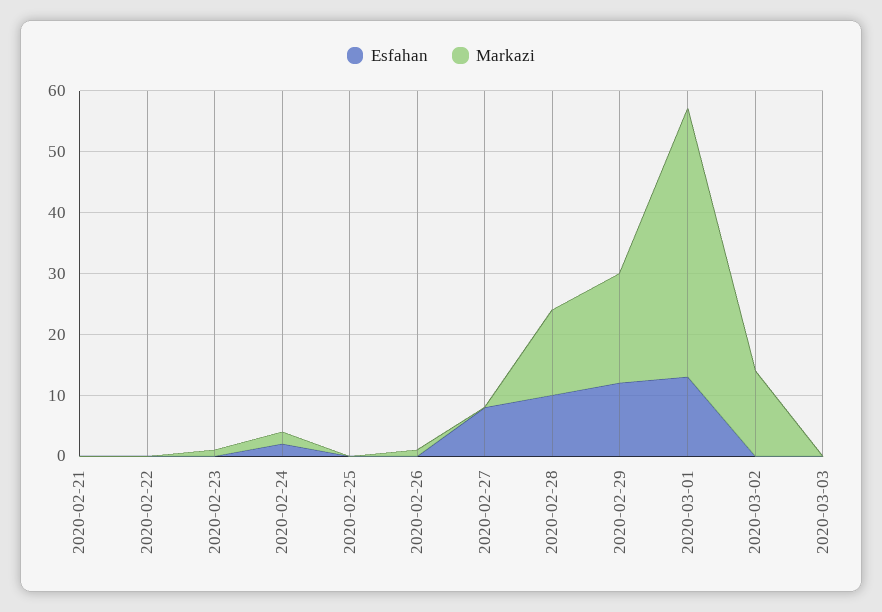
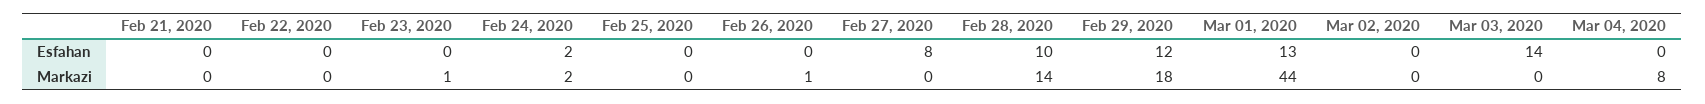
Markazi, 2020-03-02: 15 -> 0
Esfahan, 2020-03-03: 0 -> 14
Esfahan, Mar 04, 2020: none -> 0
Markazi, Mar 04, 2020: none -> 8

